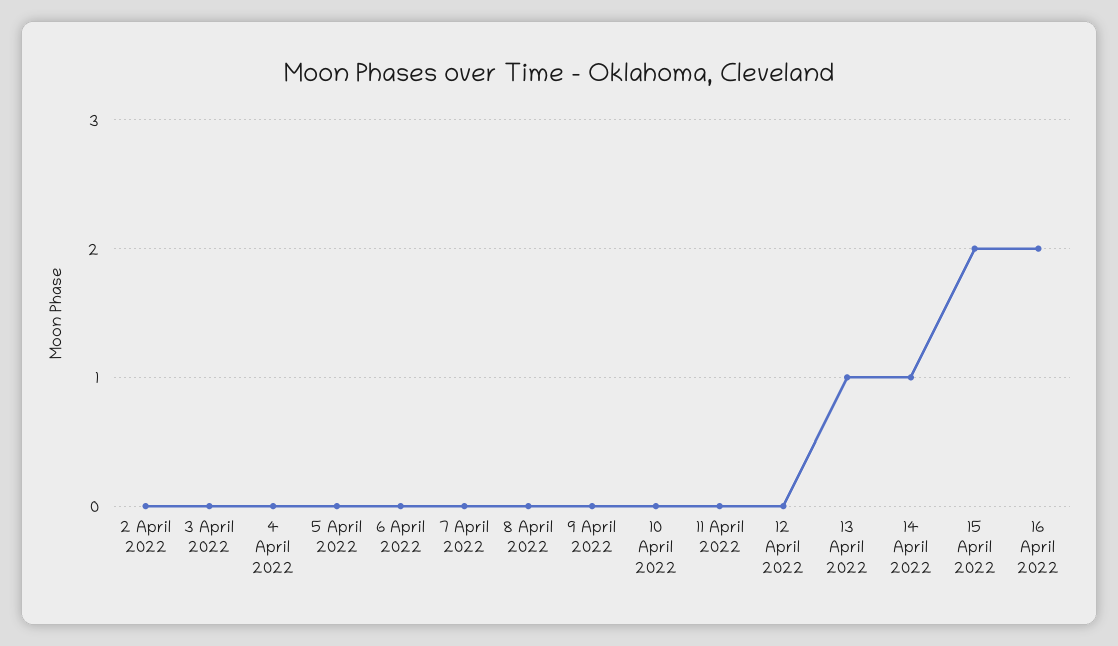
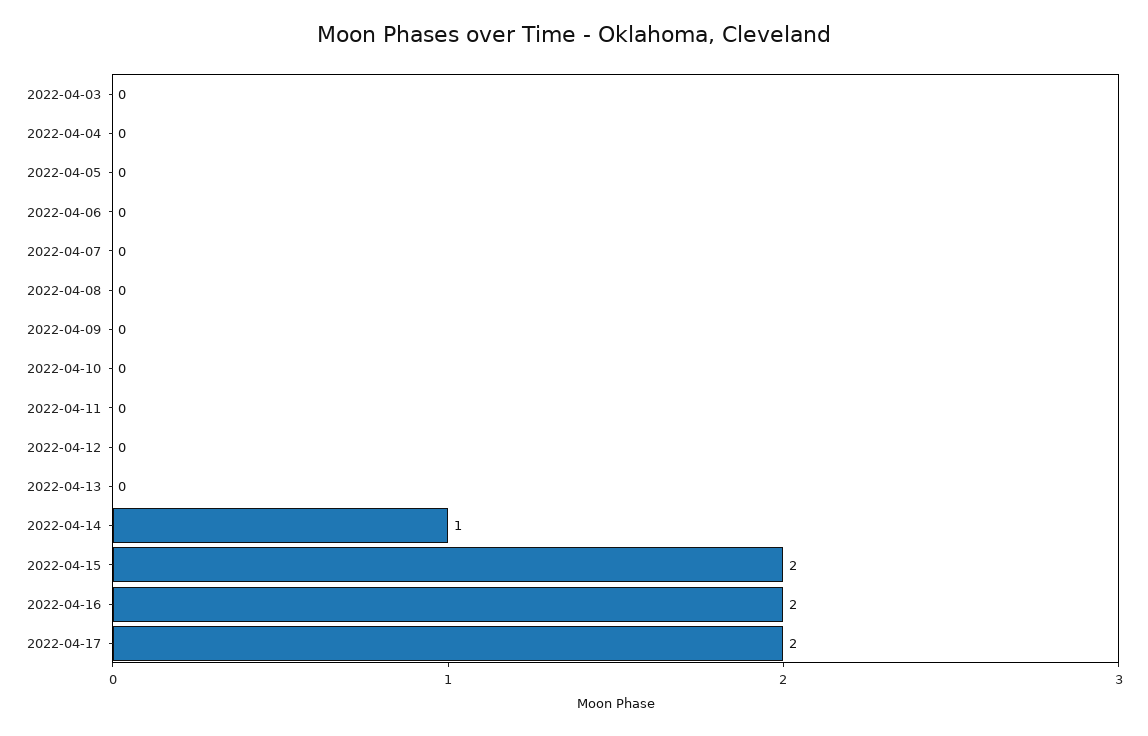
2 April 2022: 0 -> none
13 April 2022: 1 -> 0
2022-04-17: none -> 2

